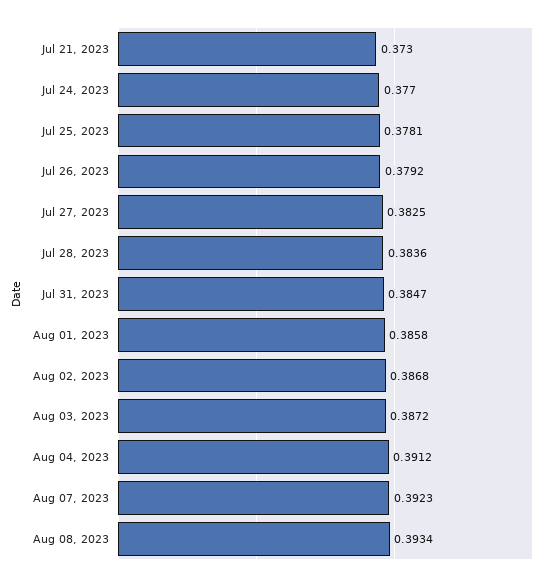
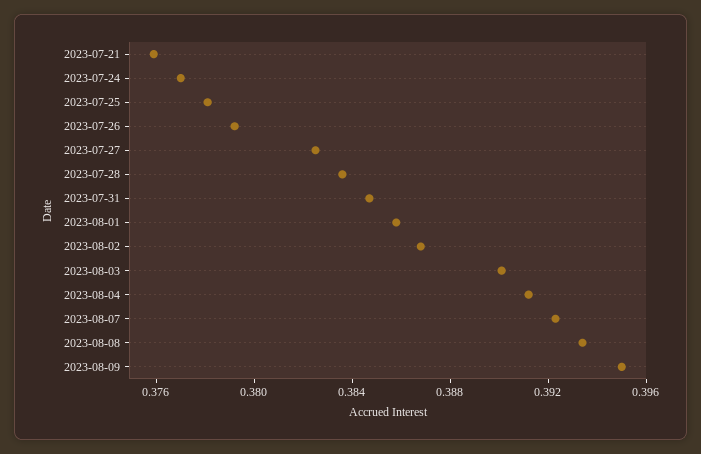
Jul 21, 2023: 0.373 -> 0.376
Aug 03, 2023: 0.3872 -> 0.39
2023-08-09: none -> 0.395

